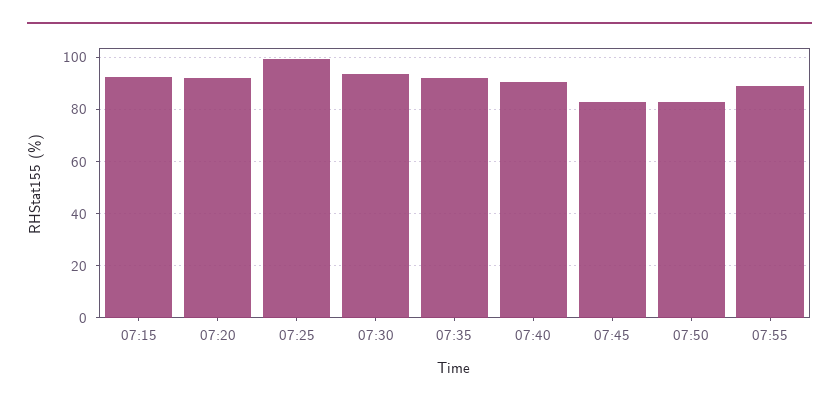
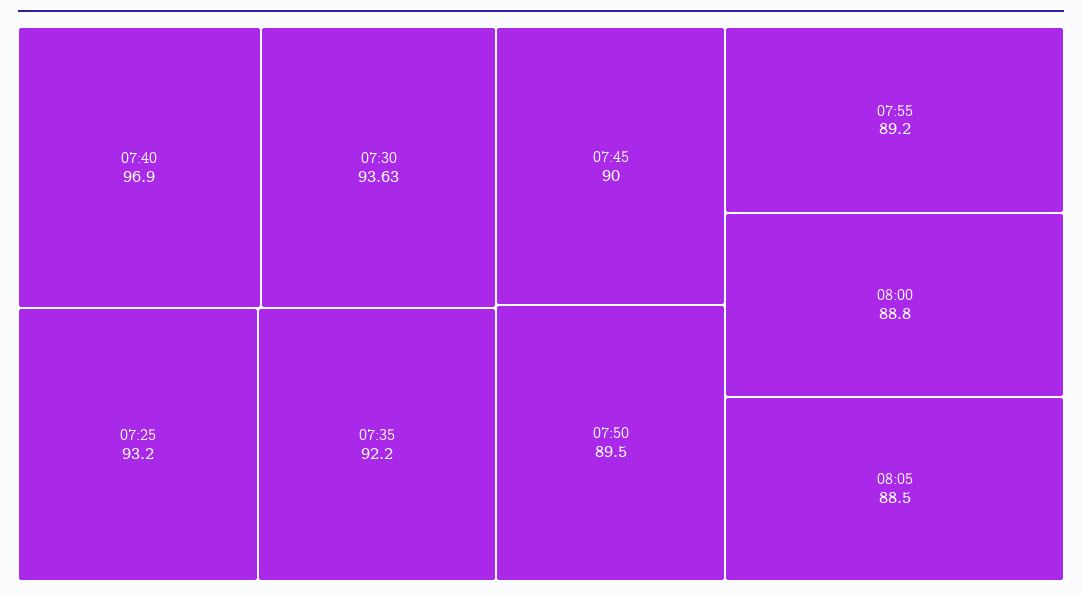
07:15: 92.5 -> none
07:20: 92.5 -> none
07:25: 100 -> 93.2
07:40: 90 -> 96.9
07:45: 82.5 -> 90
07:50: 82.5 -> 89.5
08:00: none -> 88.8
08:05: none -> 88.5

